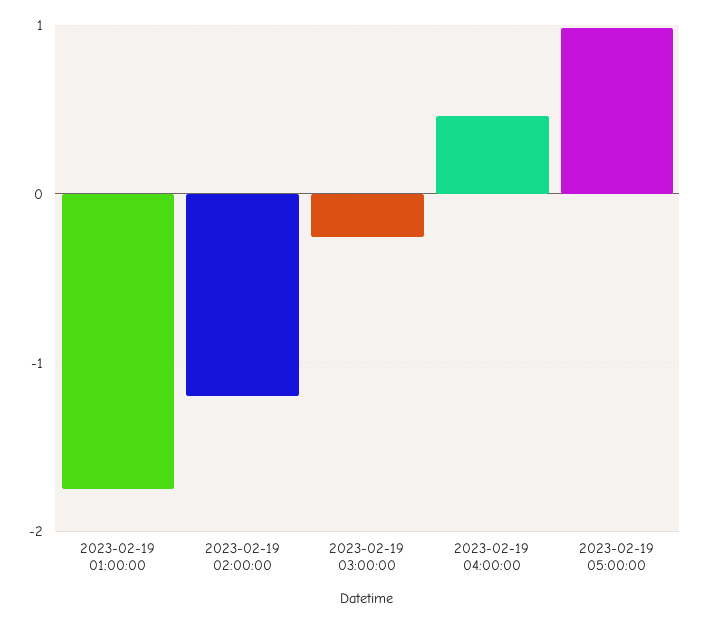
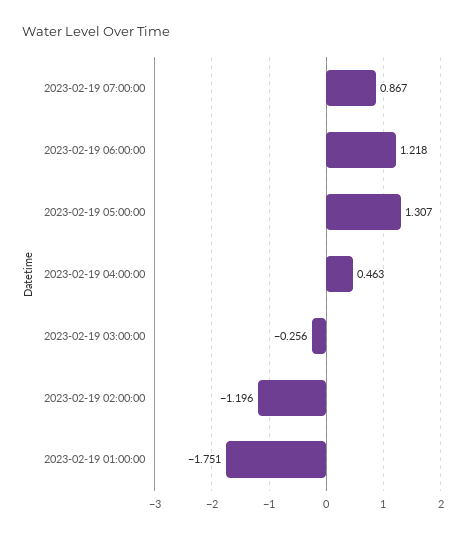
2023-02-19 05:00:00: 1 -> 1.307
2023-02-19 07:00:00: none -> 0.867
2023-02-19 06:00:00: none -> 1.218

